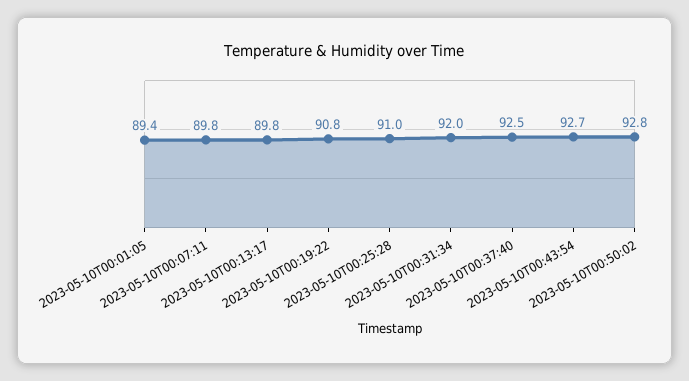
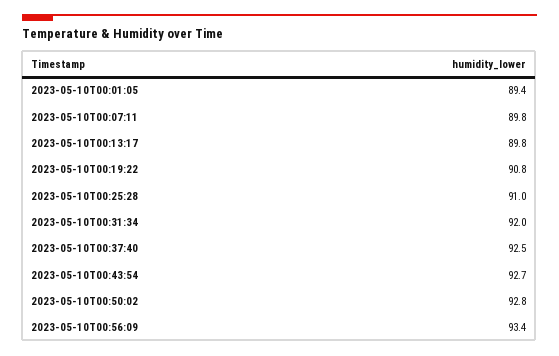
2023-05-10T00:56:09: none -> 93.4

